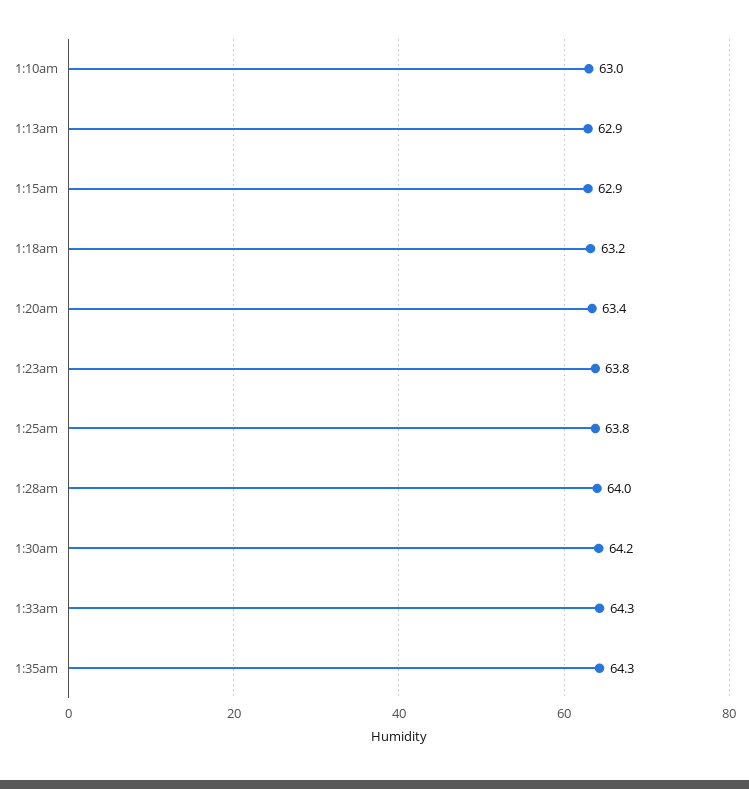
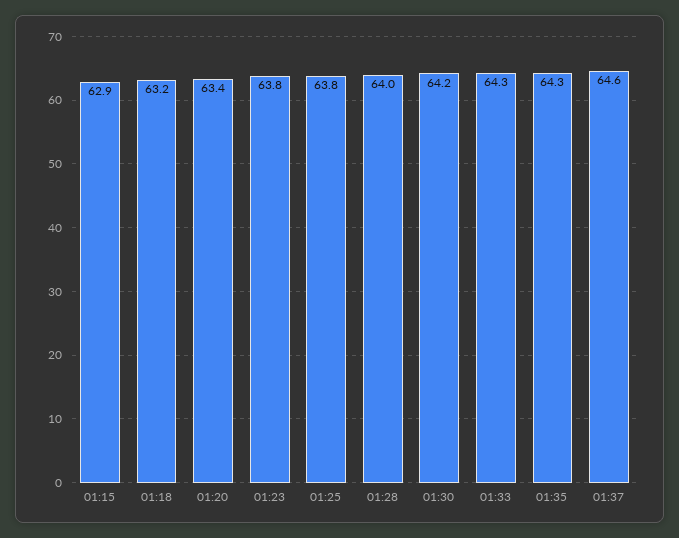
1:10am: 63 -> none
1:13am: 62.9 -> none
01:37: none -> 64.6

